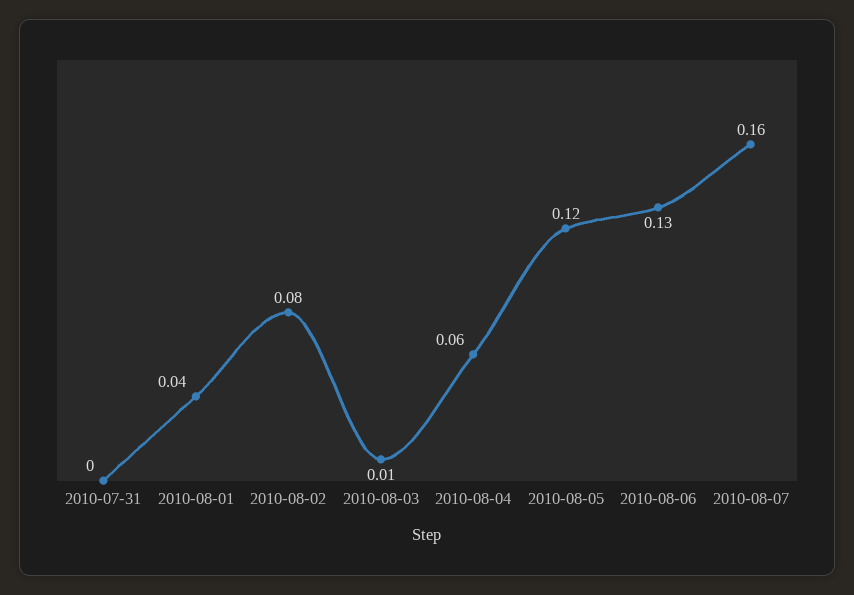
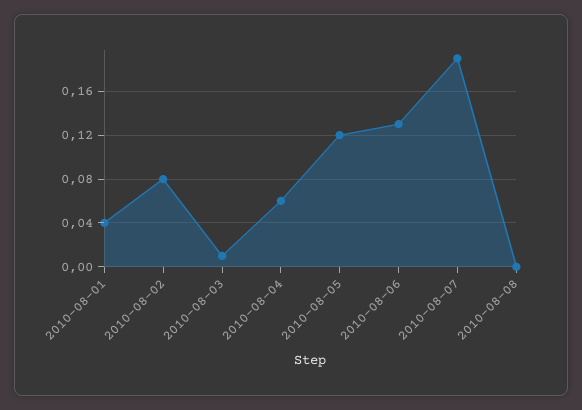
2010-07-31: 0 -> none
2010-08-07: 0.16 -> 0.19
2010-08-08: none -> 0

